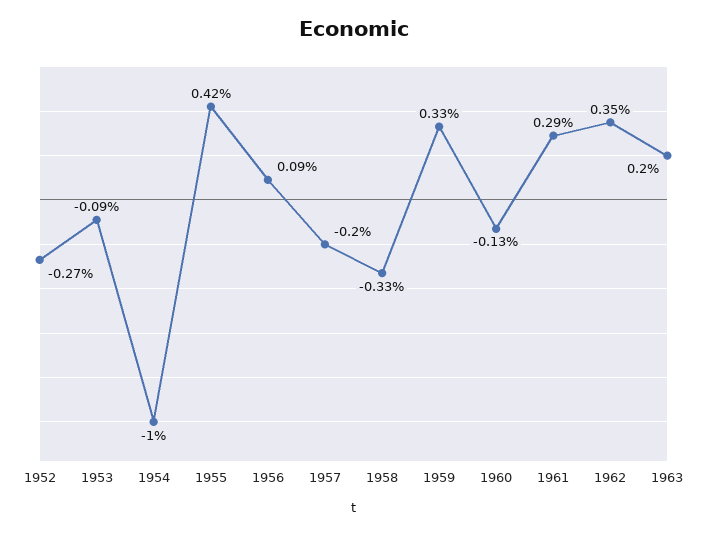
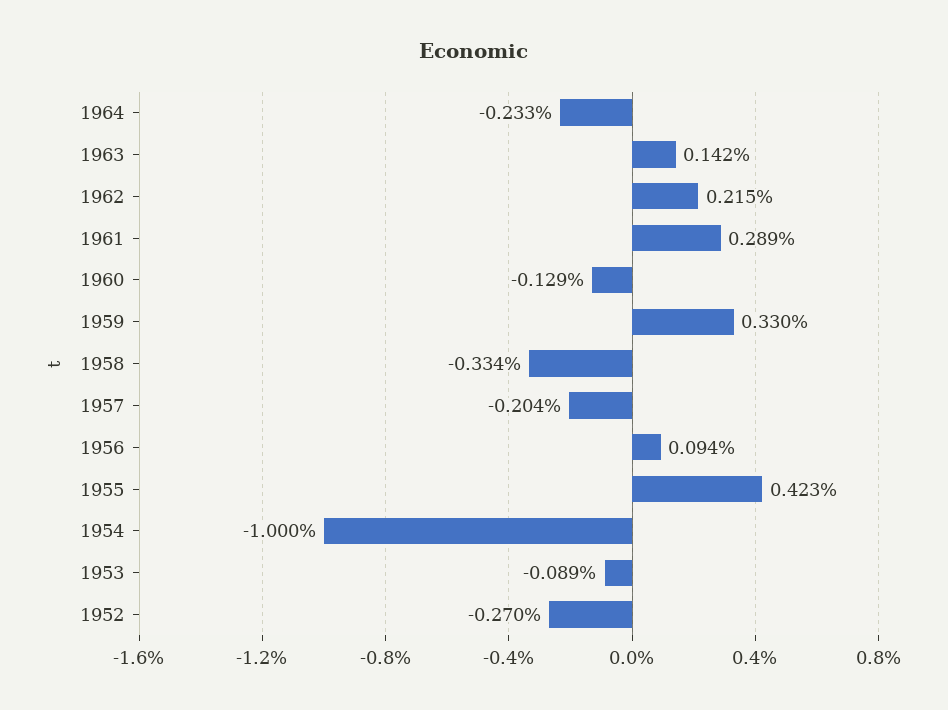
1962: 0.35 -> 0.215
1963: 0.2 -> 0.142
1964: none -> -0.233

